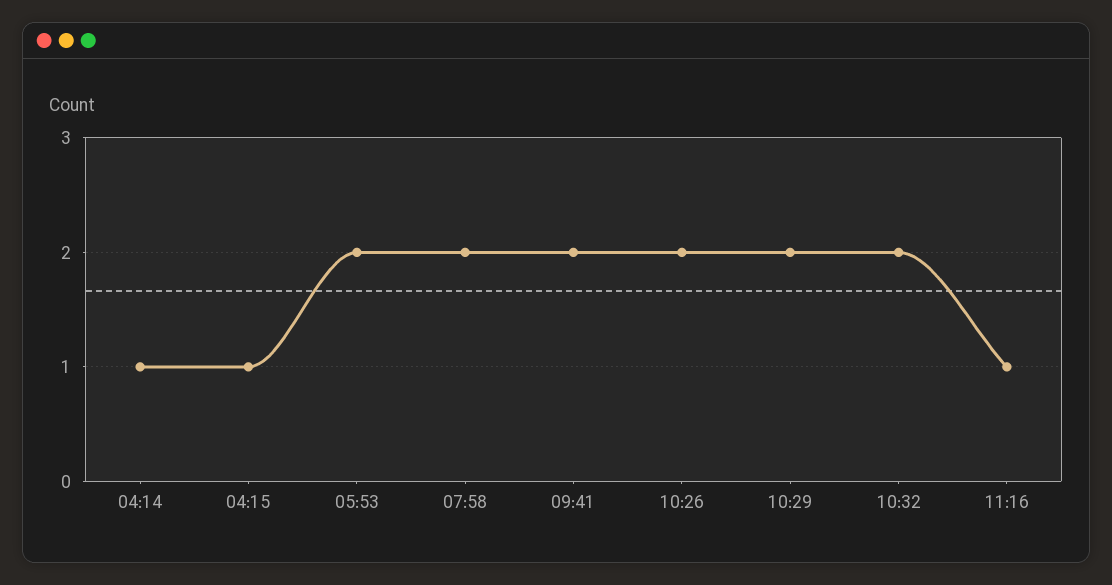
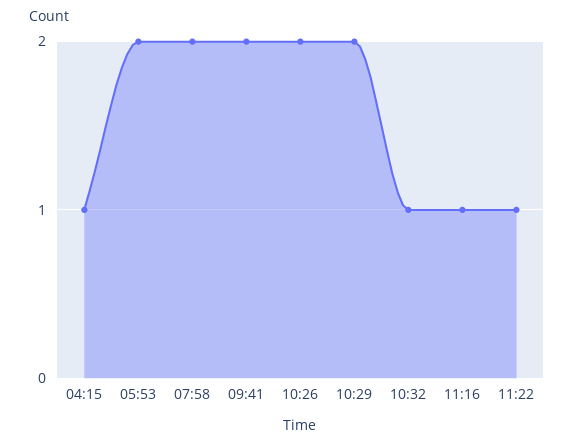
04:14: 1 -> none
10:32: 2 -> 1
11:22: none -> 1

